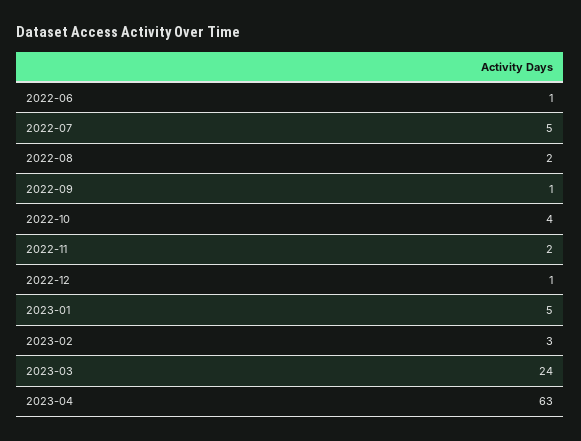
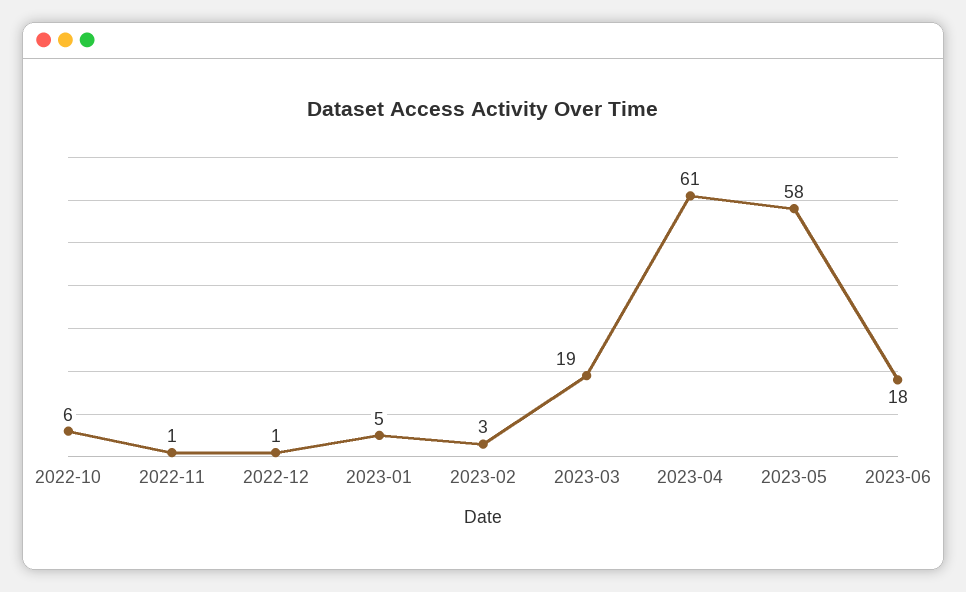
2022-06: 1 -> none
2022-07: 5 -> none
2022-08: 2 -> none
2022-09: 1 -> none
2022-10: 4 -> 6
2022-11: 2 -> 1
2023-03: 24 -> 19
2023-04: 63 -> 61
2023-05: none -> 58
2023-06: none -> 18

